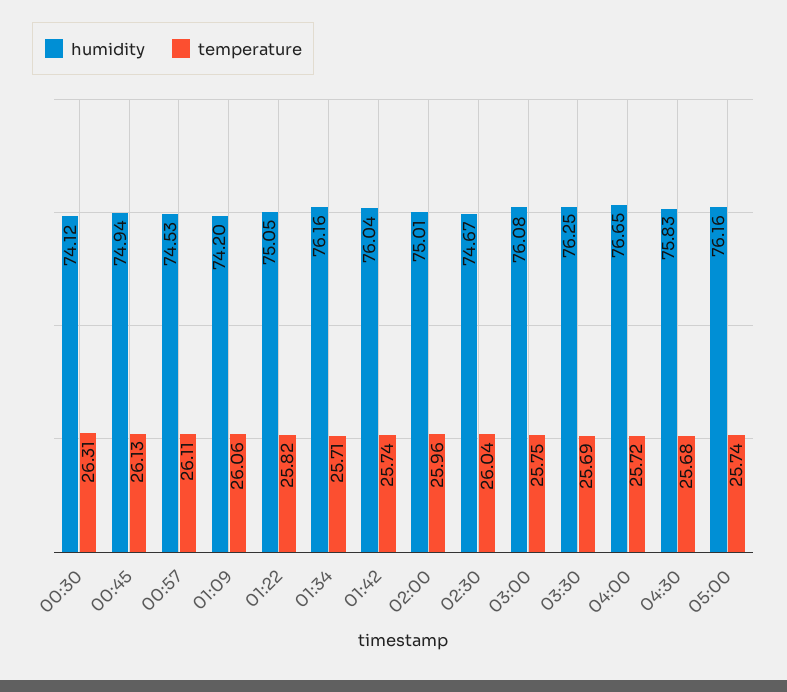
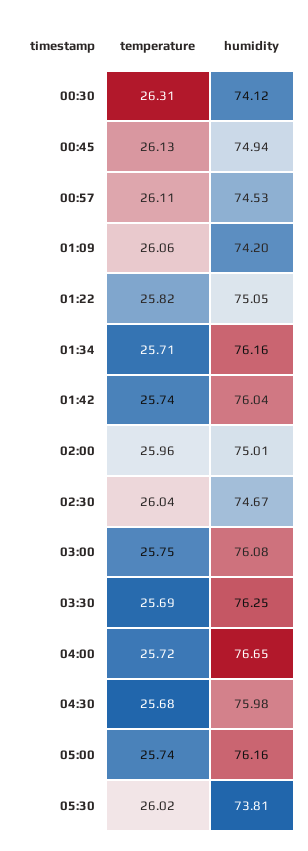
humidity, 04:30: 75.83 -> 75.98
temperature, 05:30: none -> 26.02
humidity, 05:30: none -> 73.81

